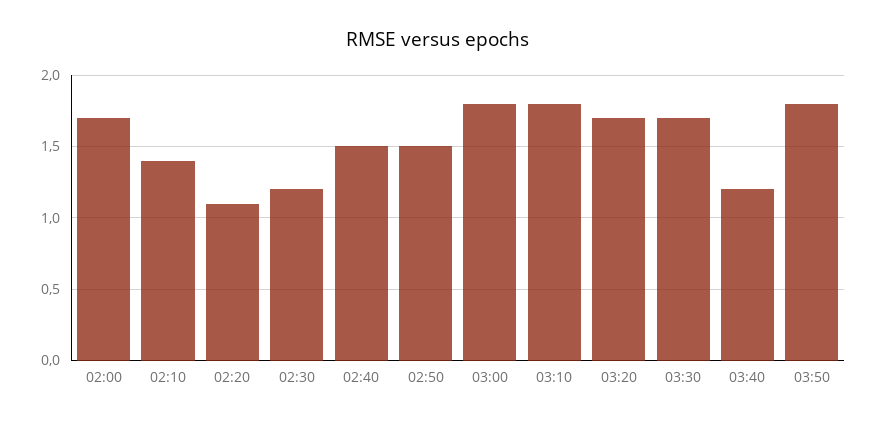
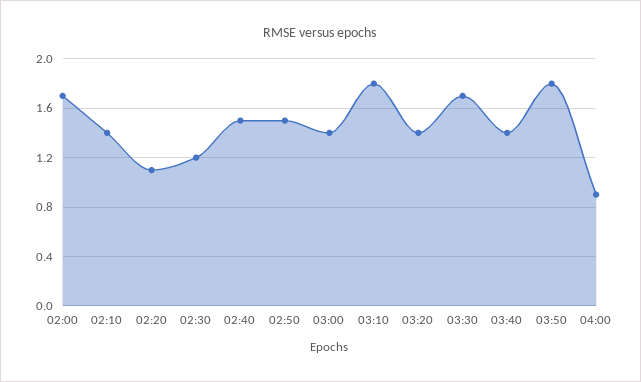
03:00: 1.8 -> 1.4
03:20: 1.7 -> 1.4
03:40: 1.2 -> 1.4
04:00: none -> 0.9

